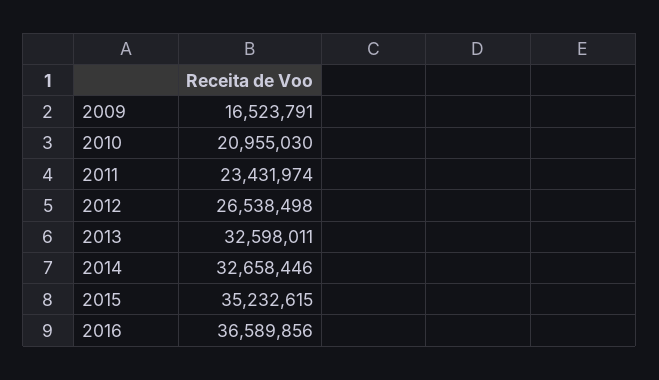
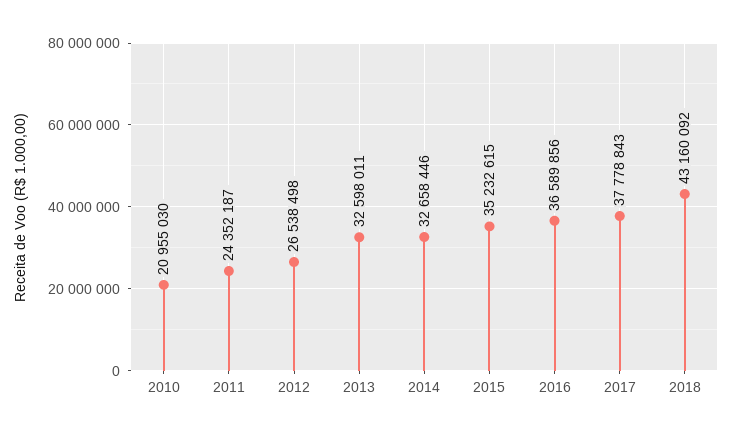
2009: 16523791 -> none
2011: 23431974 -> 24352187
2017: none -> 37778843
2018: none -> 43160092

